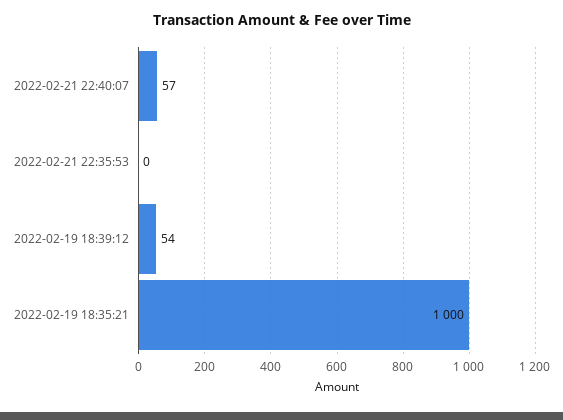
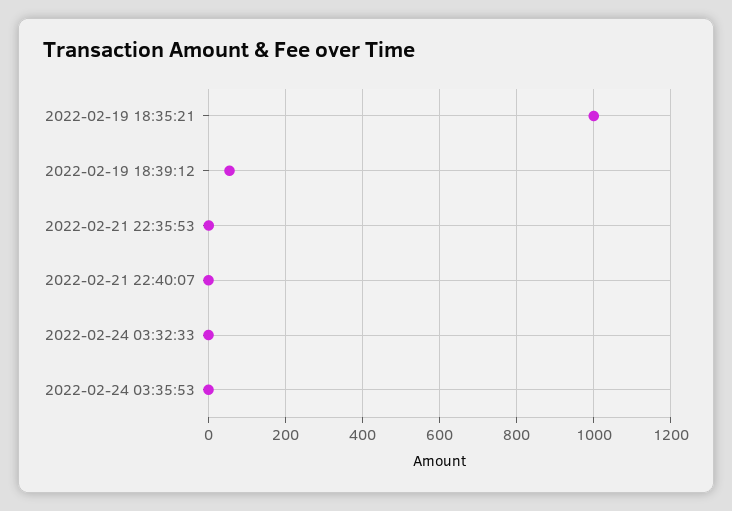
2022-02-21 22:40:07: 57 -> 0
2022-02-24 03:32:33: none -> 0
2022-02-24 03:35:53: none -> 0

